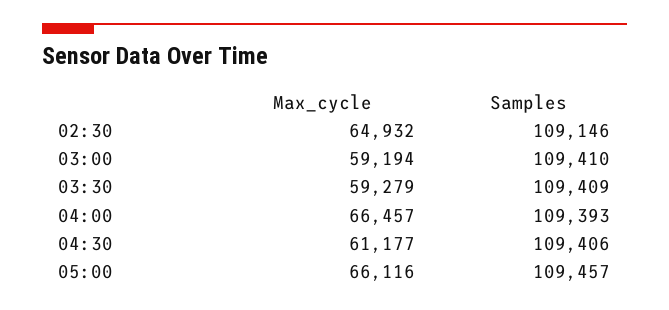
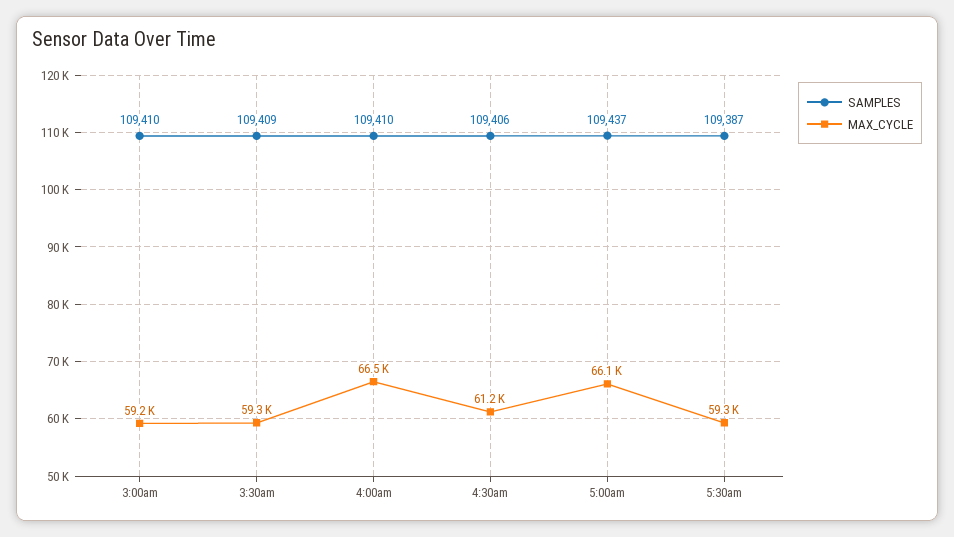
Max_cycle, 02:30: 64932 -> none
Samples, 02:30: 109146 -> none
Samples, 04:00: 109393 -> 109410
Samples, 05:00: 109457 -> 109437
Samples, 5:30am: none -> 109387
Max_cycle, 5:30am: none -> 59300

